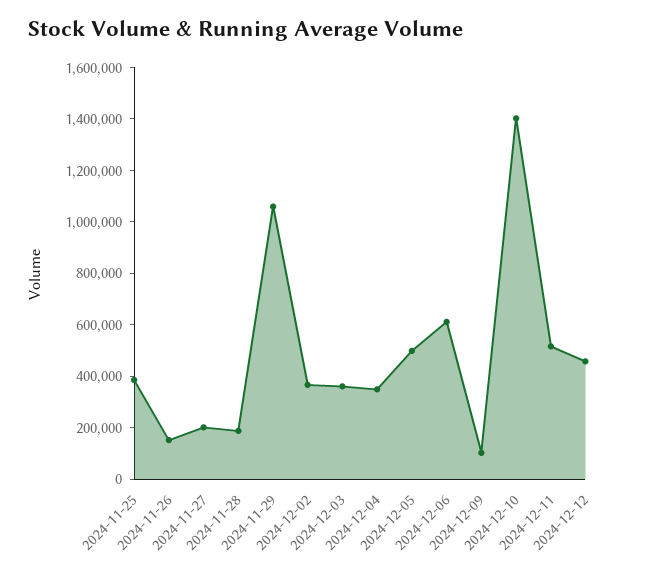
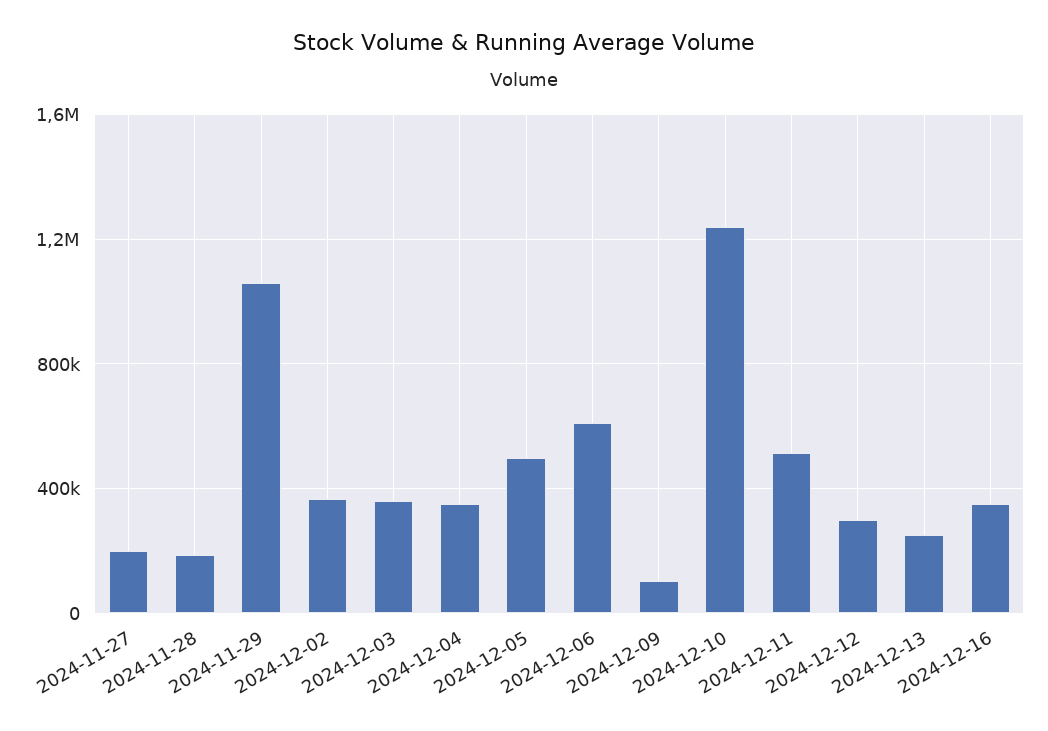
2024-11-25: 400000 -> none
2024-11-26: 150000 -> none
2024-12-10: 1400000 -> 1250000
2024-12-12: 450000 -> 300000
2024-12-13: none -> 250000
2024-12-16: none -> 350000

